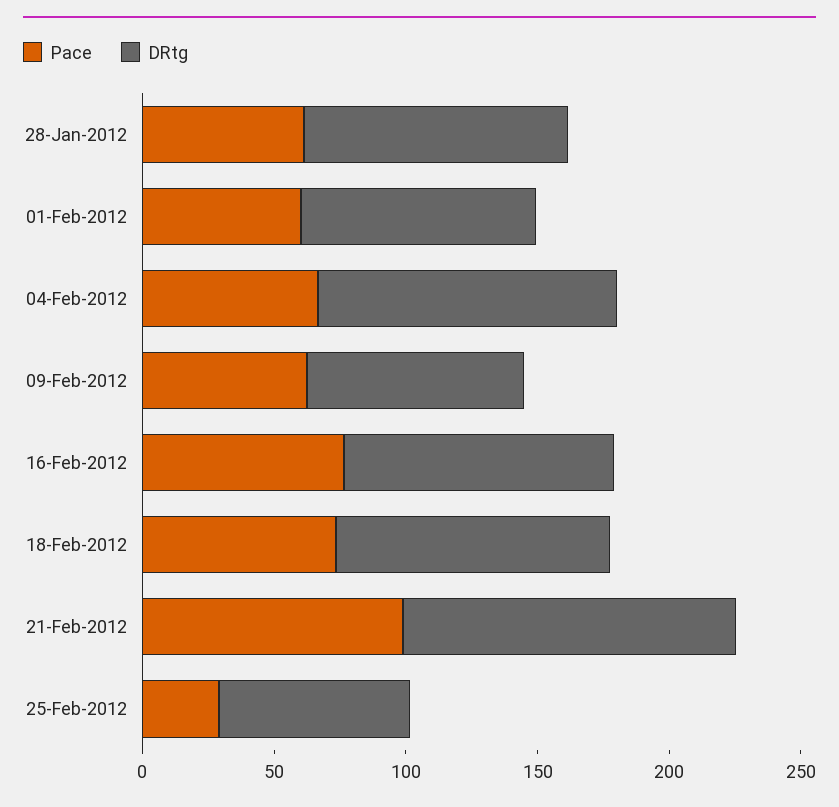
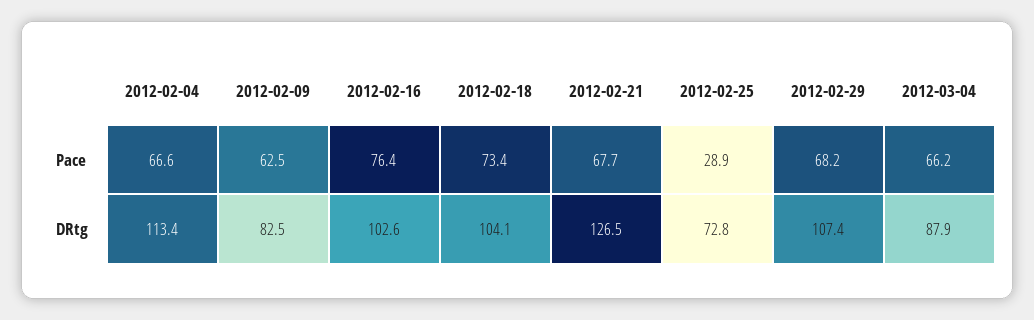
Pace, 28-Jan-2012: 60 -> none
DRtg, 28-Jan-2012: 100 -> none
Pace, 01-Feb-2012: 60 -> none
DRtg, 01-Feb-2012: 90 -> none
Pace, 21-Feb-2012: 100 -> 67.7
Pace, 2012-02-29: none -> 68.2
Pace, 2012-03-04: none -> 66.2
DRtg, 2012-02-29: none -> 107.4
DRtg, 2012-03-04: none -> 87.9

